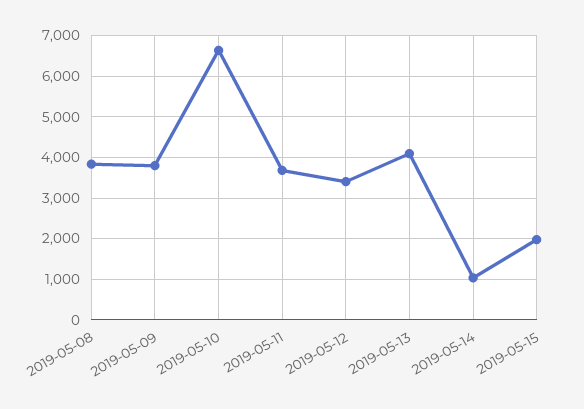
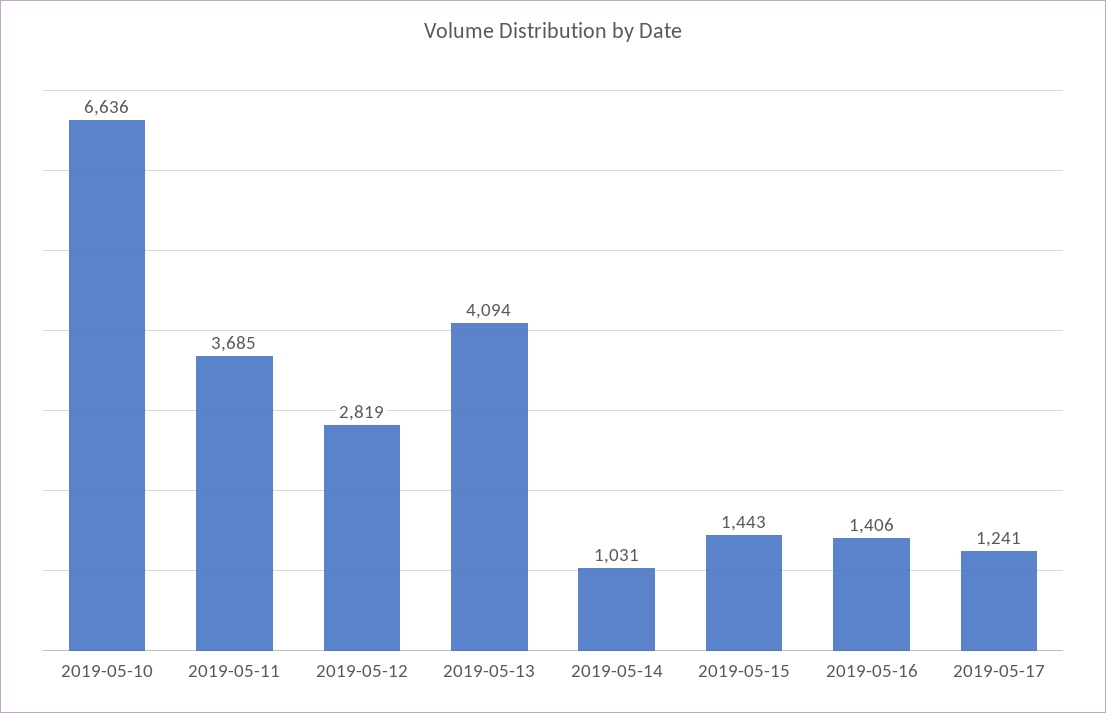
2019-05-08: 3800 -> none
2019-05-09: 3800 -> none
2019-05-12: 3400 -> 2819
2019-05-15: 2000 -> 1443
2019-05-16: none -> 1406
2019-05-17: none -> 1241

